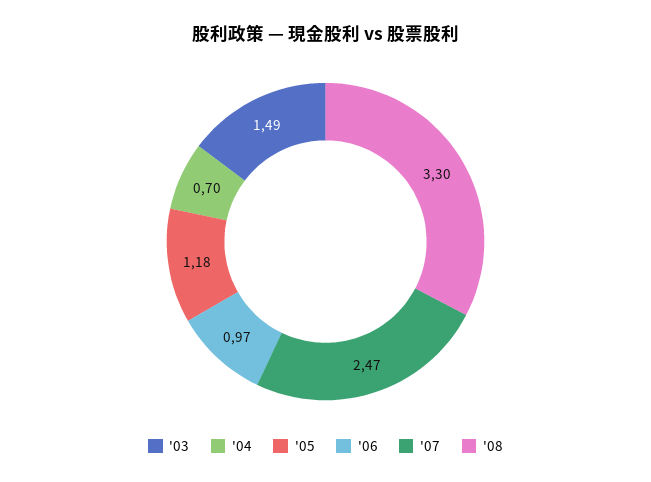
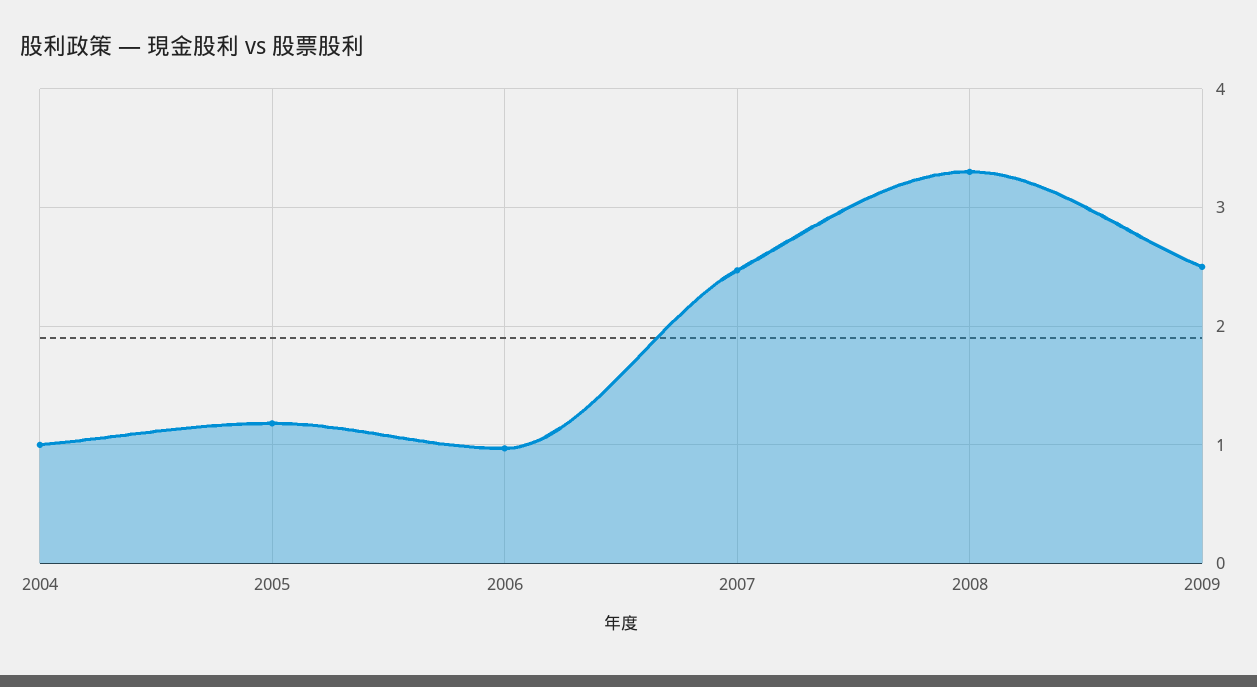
'03: 1.49 -> none
'04: 0.7 -> 1
2009: none -> 2.5

